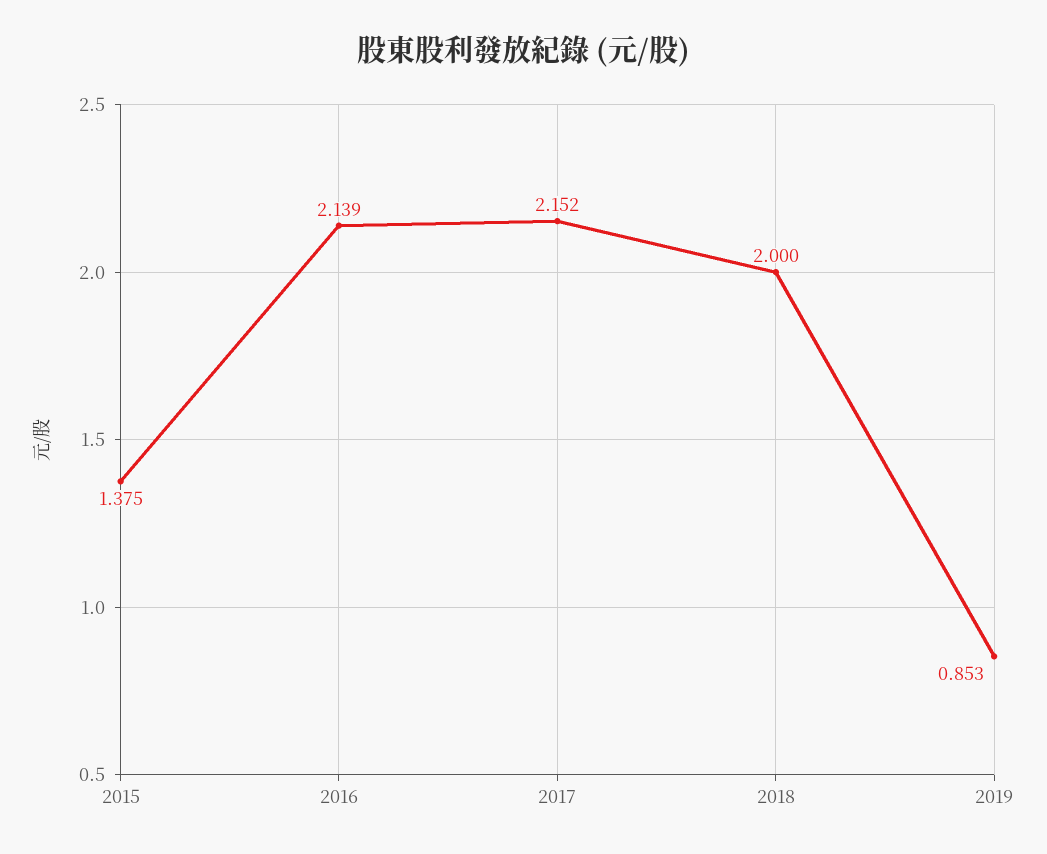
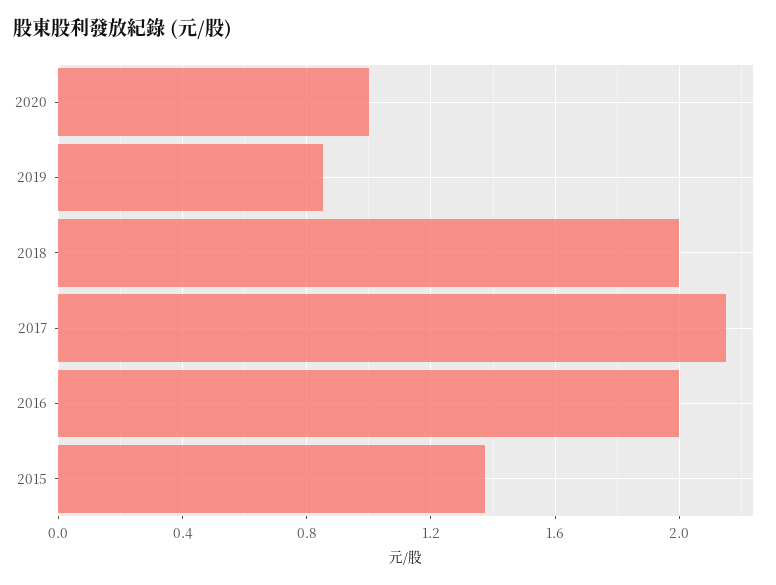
2016: 2.139 -> 2
2020: none -> 1

